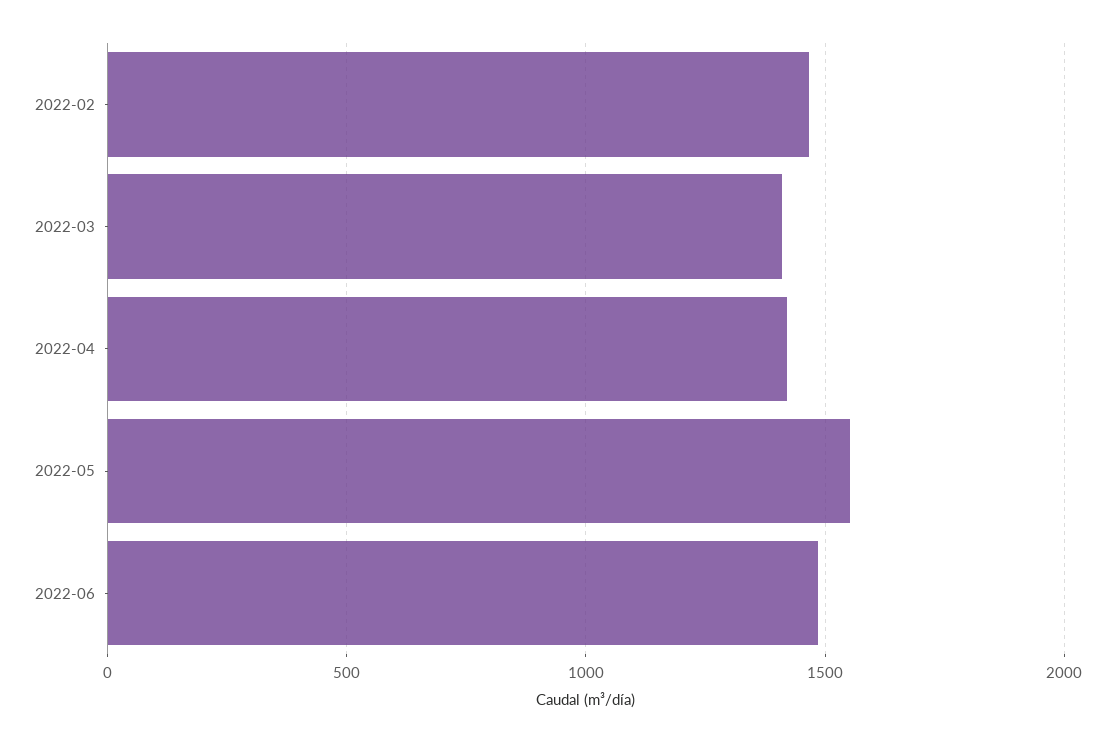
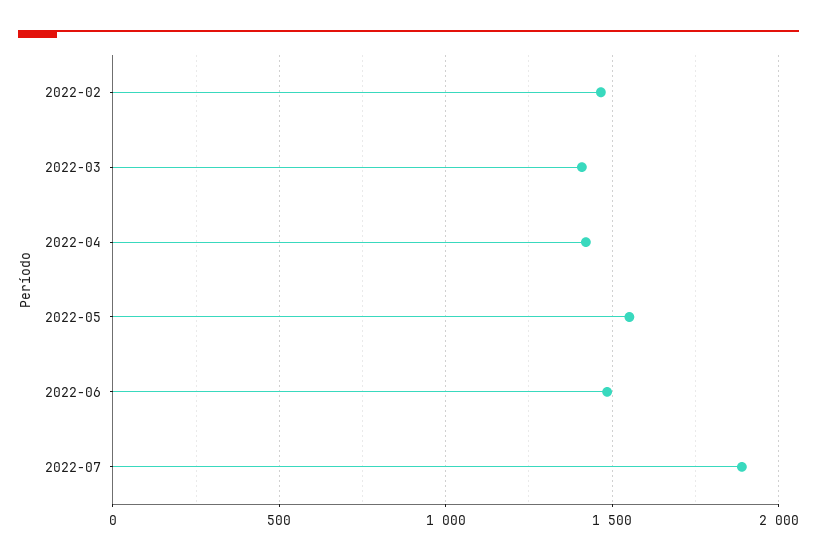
2022-07: none -> 1900

